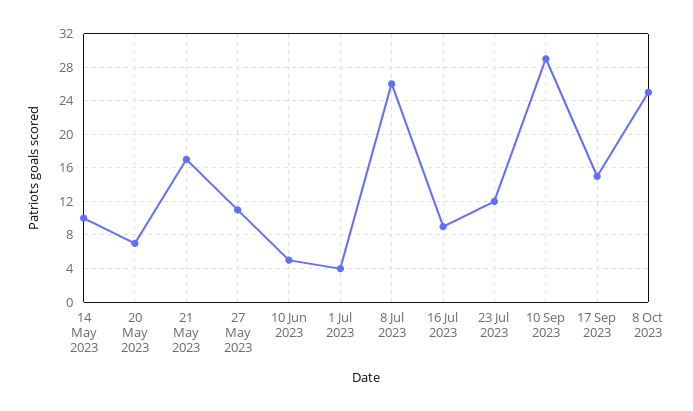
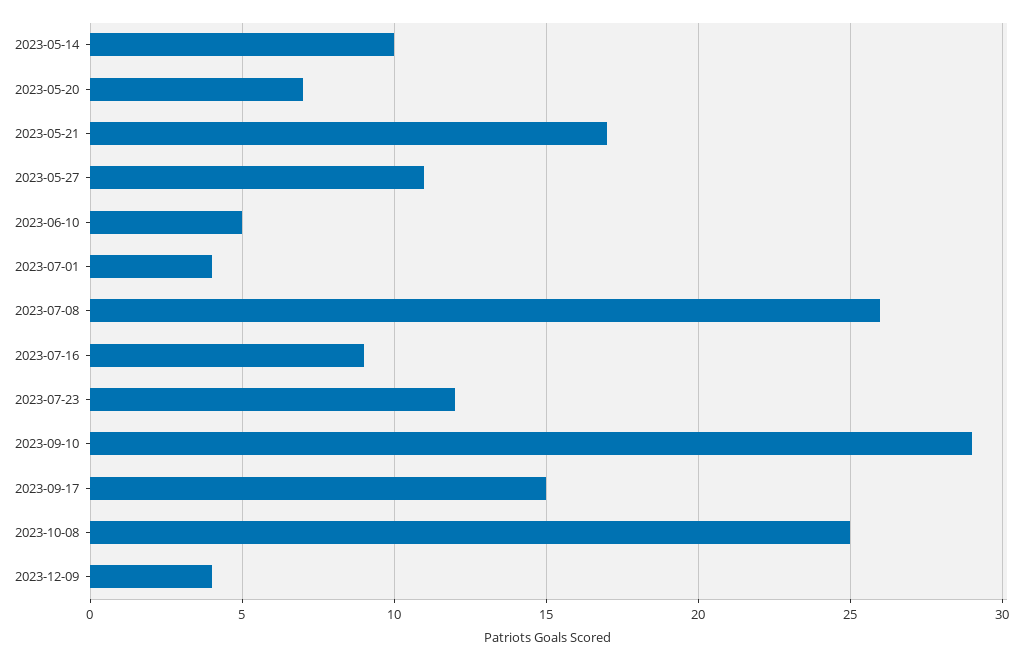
2023-12-09: none -> 4

